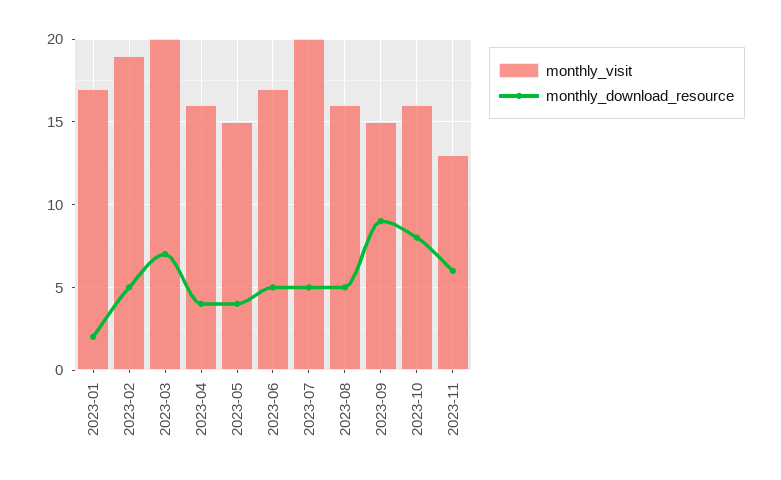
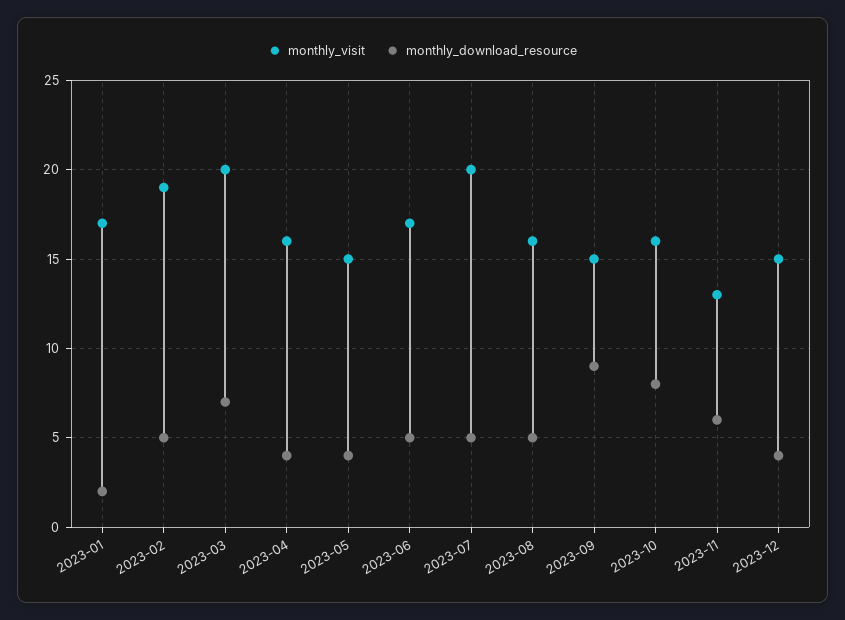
monthly_visit, 2023-12: none -> 15
monthly_download_resource, 2023-12: none -> 4

